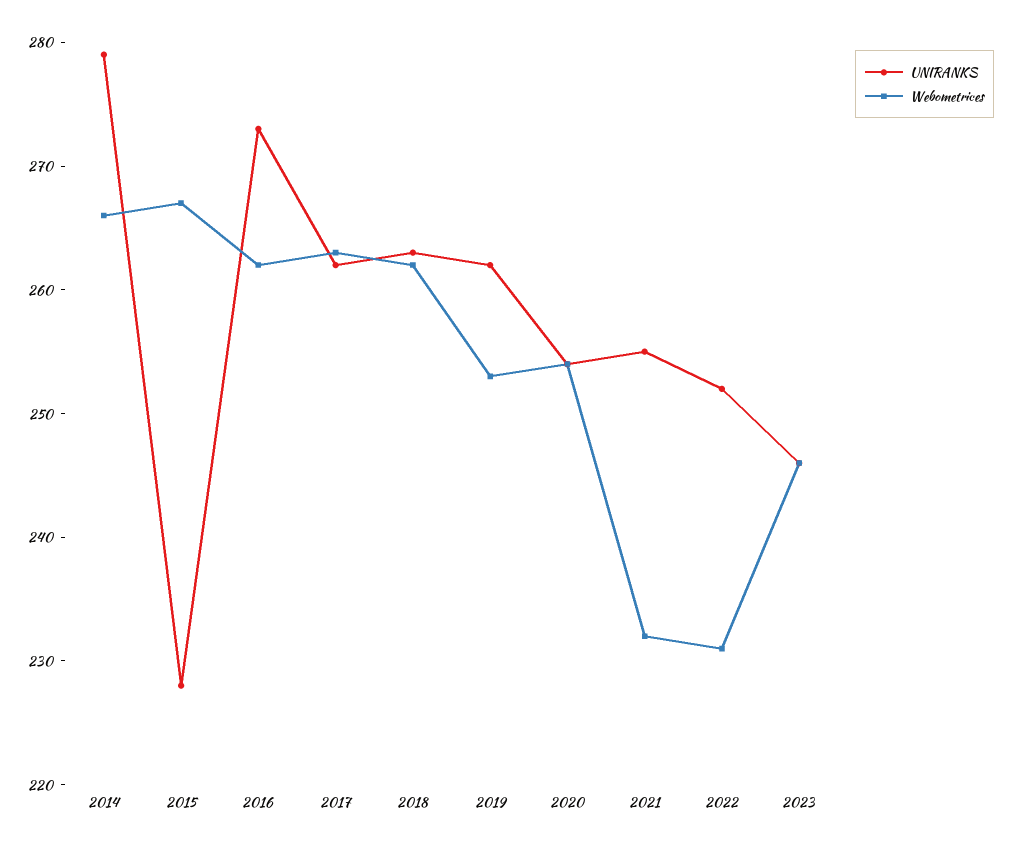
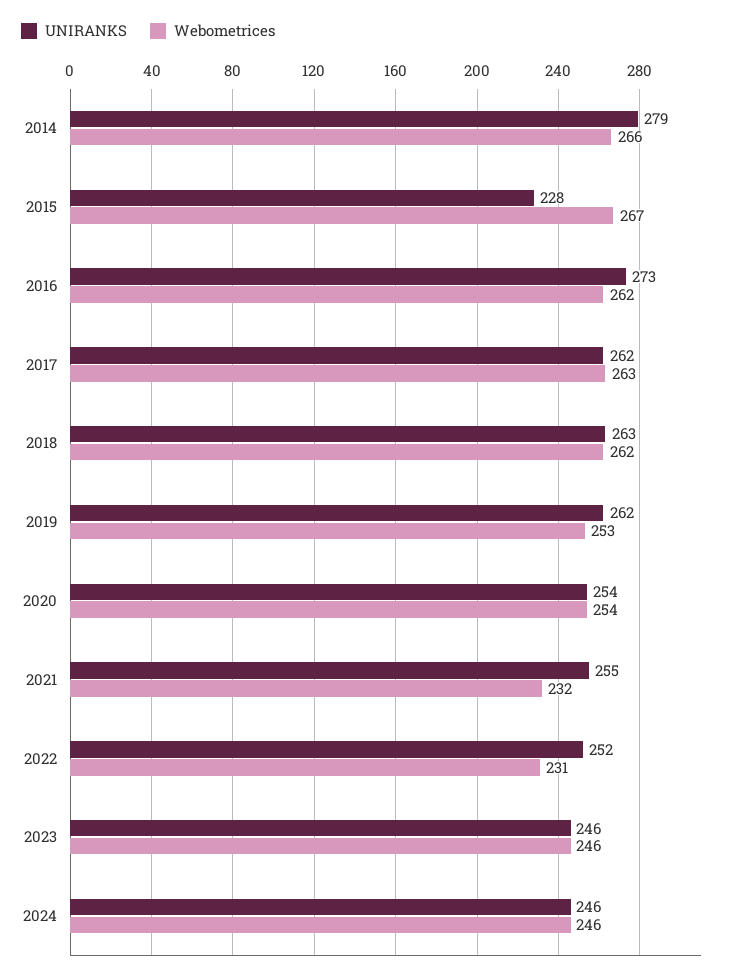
UNIRANKS, 2024: none -> 246
Webometrices, 2024: none -> 246

